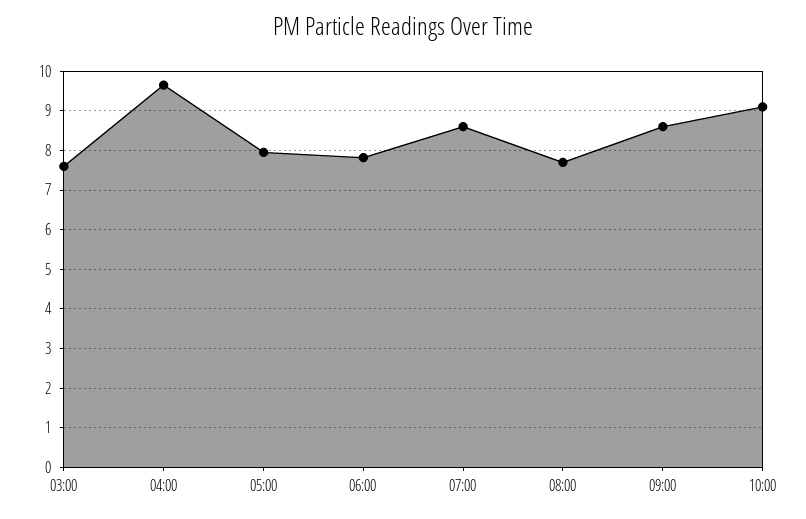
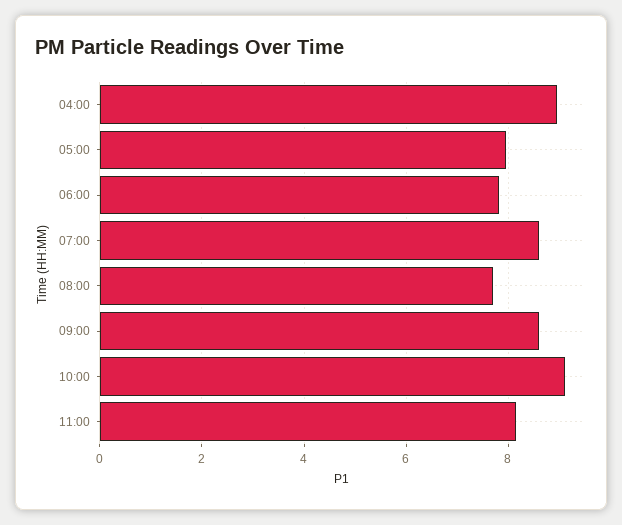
03:00: 7.6 -> none
04:00: 9.6 -> 9
11:00: none -> 8.2

